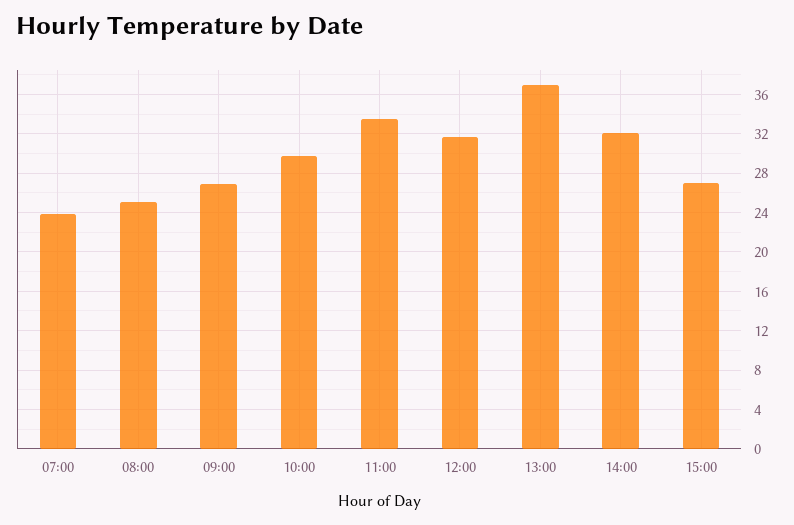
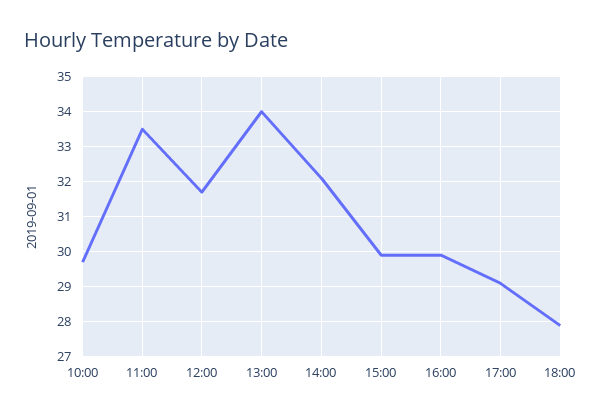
07:00: 24 -> none
08:00: 25 -> none
09:00: 27 -> none
13:00: 37 -> 34
15:00: 27 -> 30
16:00: none -> 30
17:00: none -> 29
18:00: none -> 28

